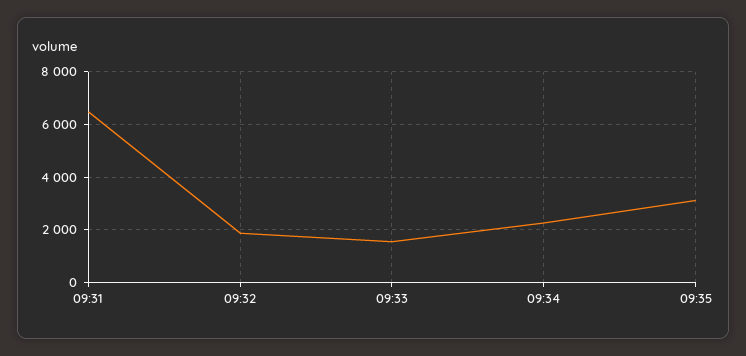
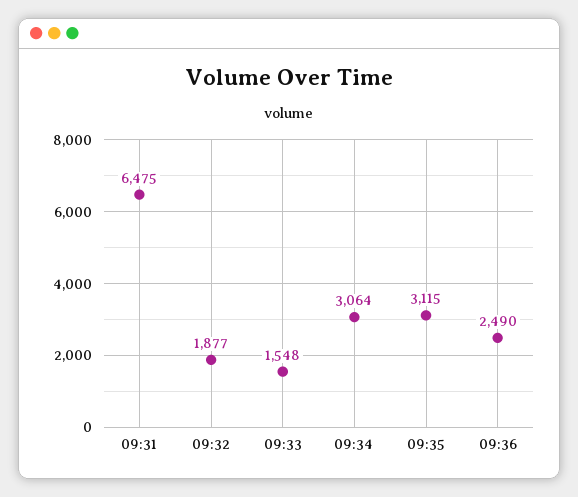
09:34: 2250 -> 3064
09:36: none -> 2490

